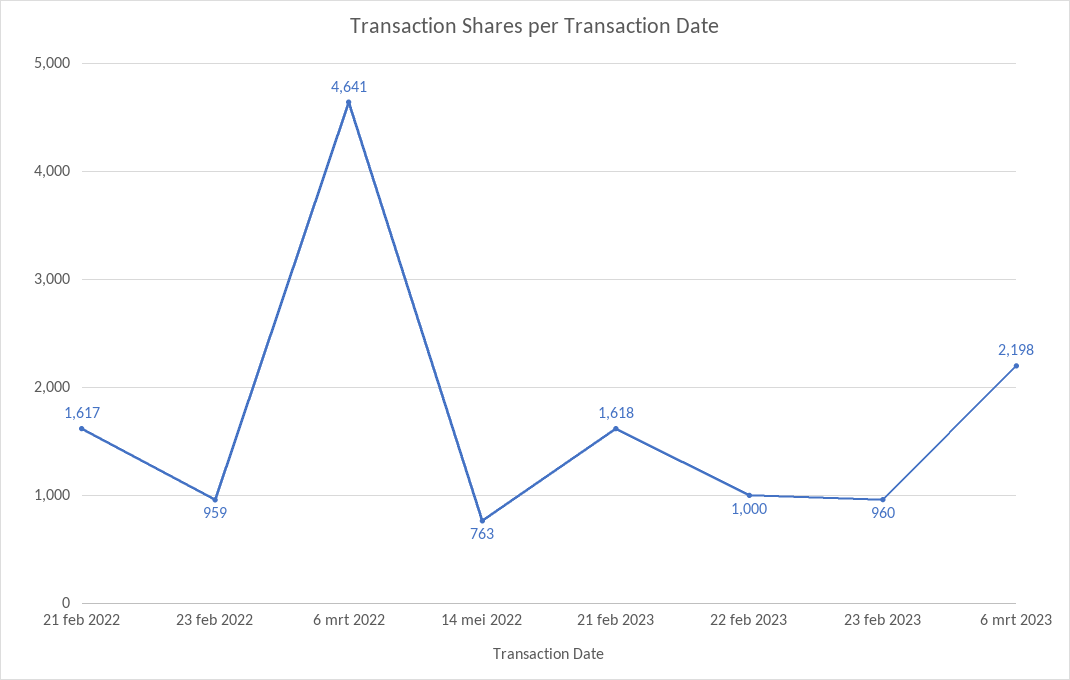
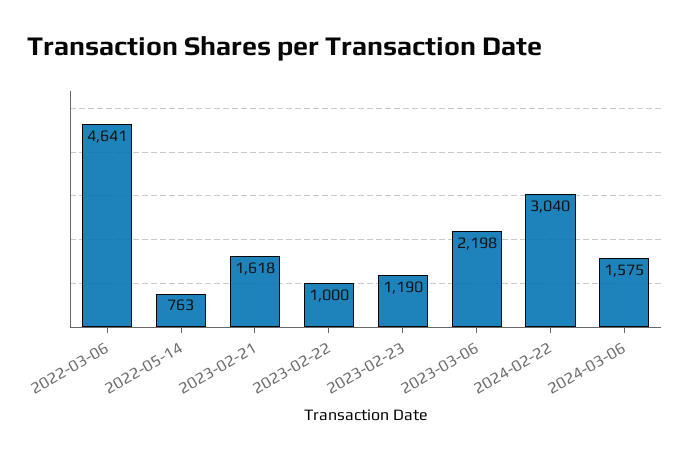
21 feb 2022: 1617 -> none
23 feb 2022: 959 -> none
23 feb 2023: 960 -> 1190
2024-02-22: none -> 3040
2024-03-06: none -> 1575

